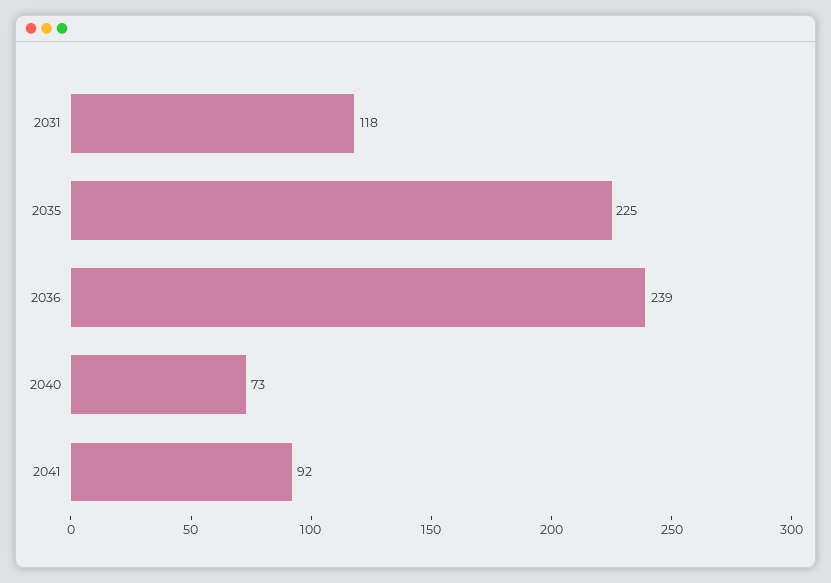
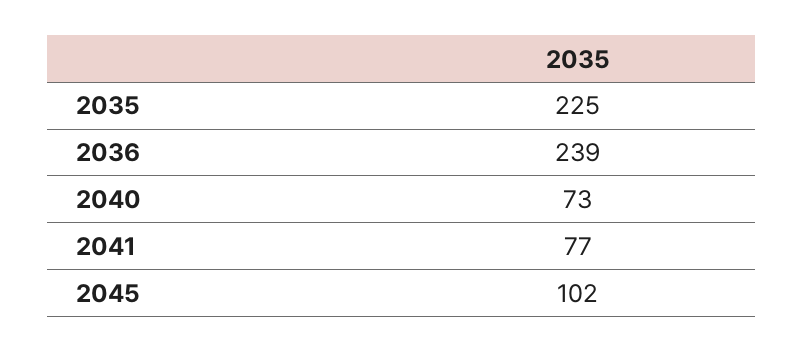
2031: 118 -> none
2041: 92 -> 77
2045: none -> 102

